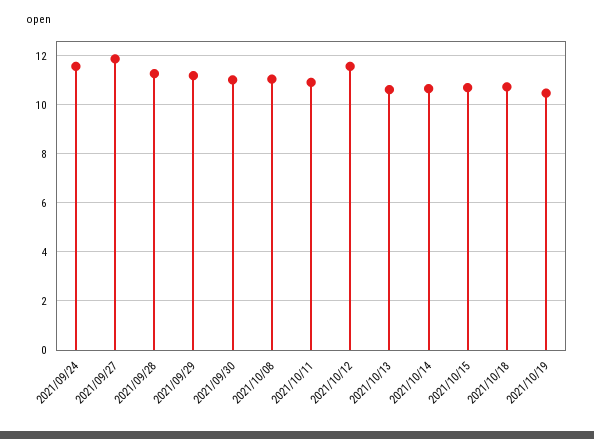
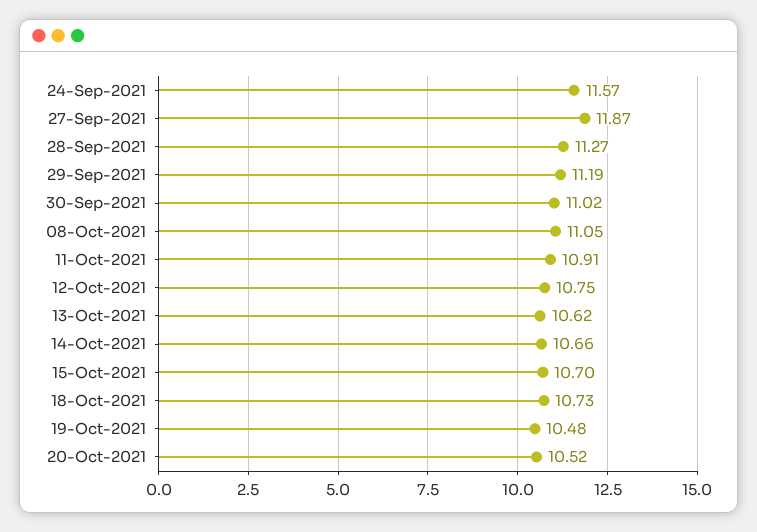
2021/10/12: 11.5 -> 10.75
20-Oct-2021: none -> 10.52

